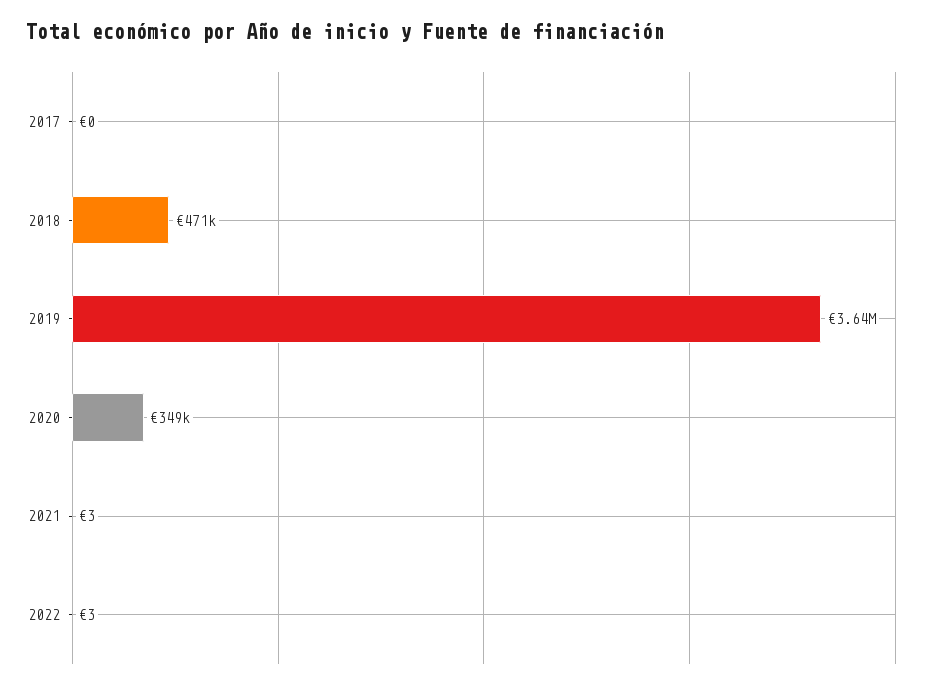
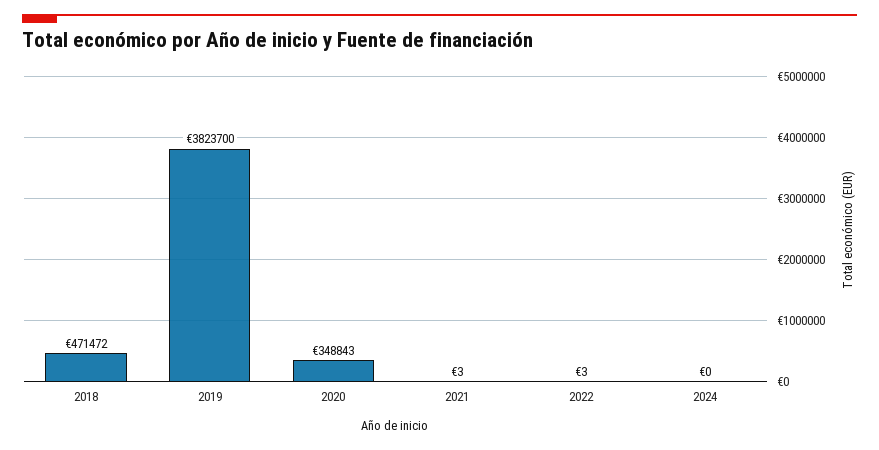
2017: 0 -> none
2019: 3640000 -> 3823700
2024: none -> 0

